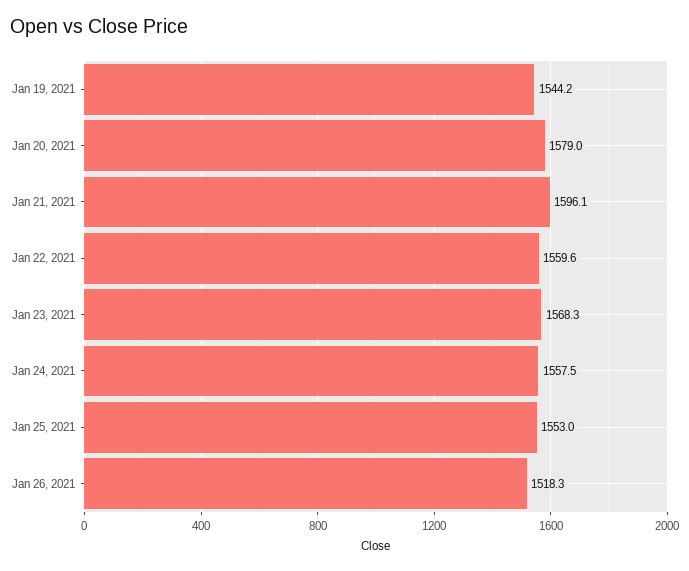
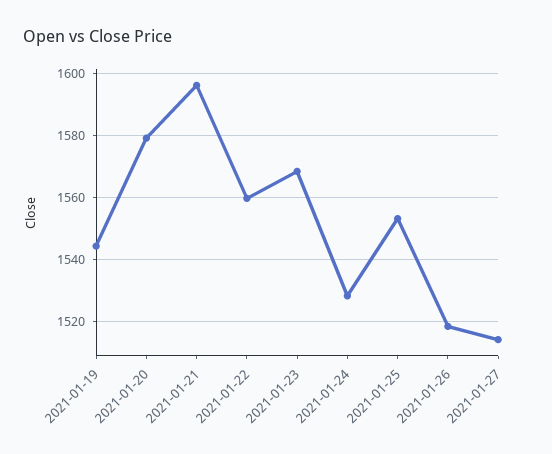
Jan 24, 2021: 1557.5 -> 1528
2021-01-27: none -> 1514

